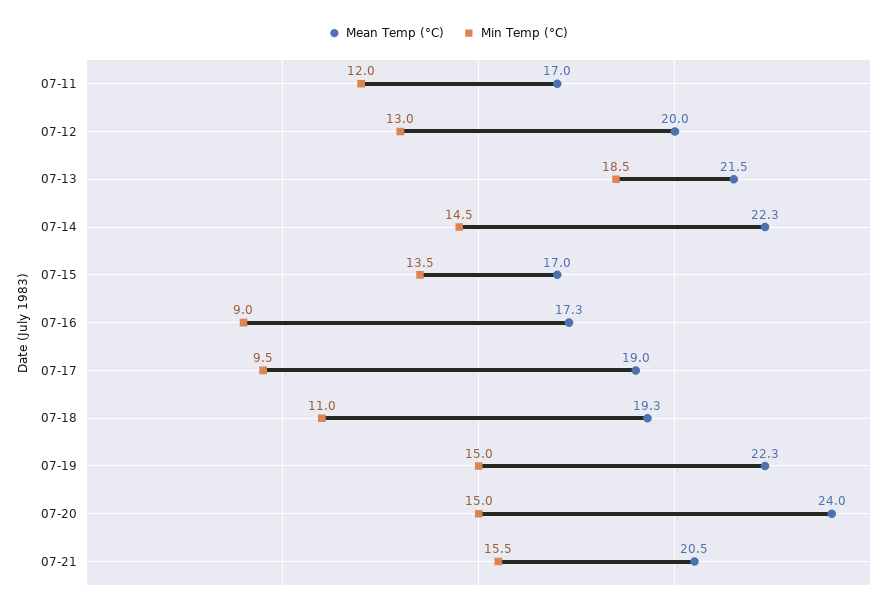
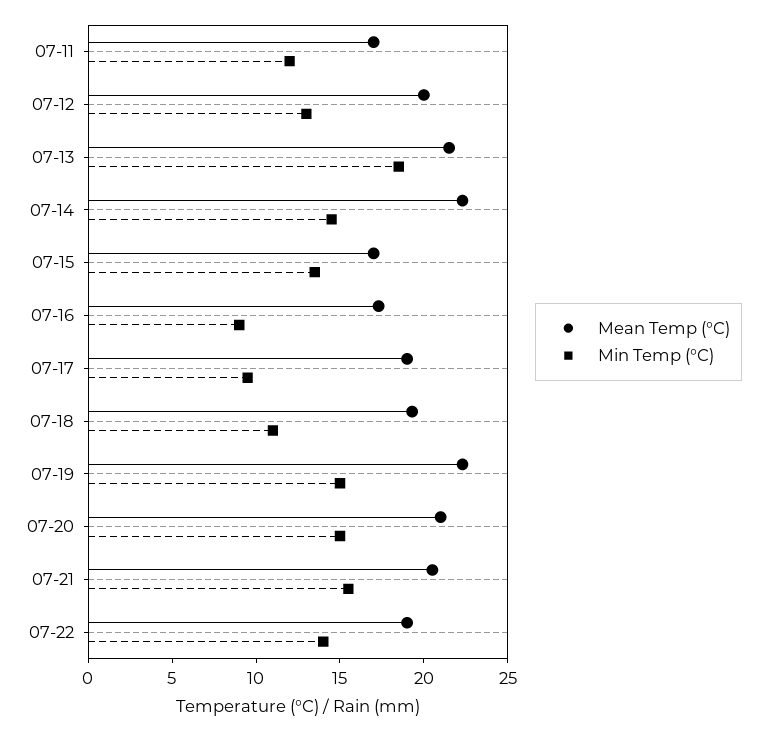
Mean Temp (°C), 07-20: 24 -> 21
Mean Temp (°C), 07-22: none -> 19
Min Temp (°C), 07-22: none -> 14

